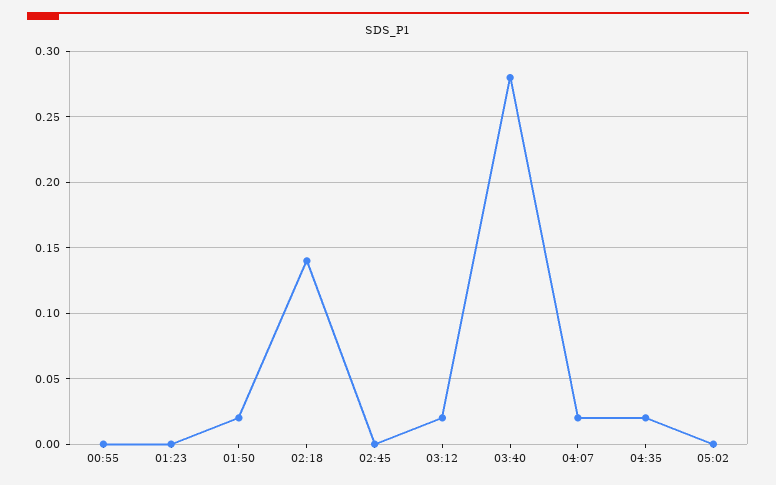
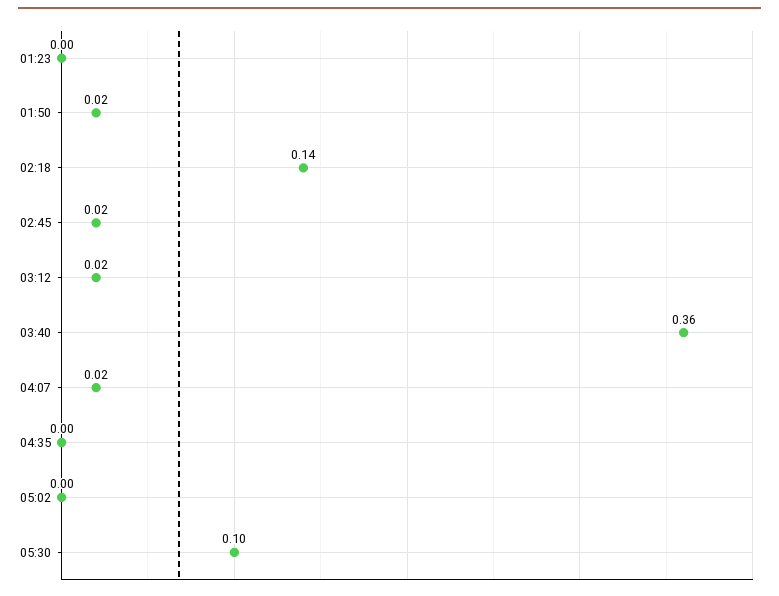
00:55: 0 -> none
02:45: 0 -> 0.02
03:40: 0.28 -> 0.36
04:35: 0.02 -> 0
05:30: none -> 0.1

